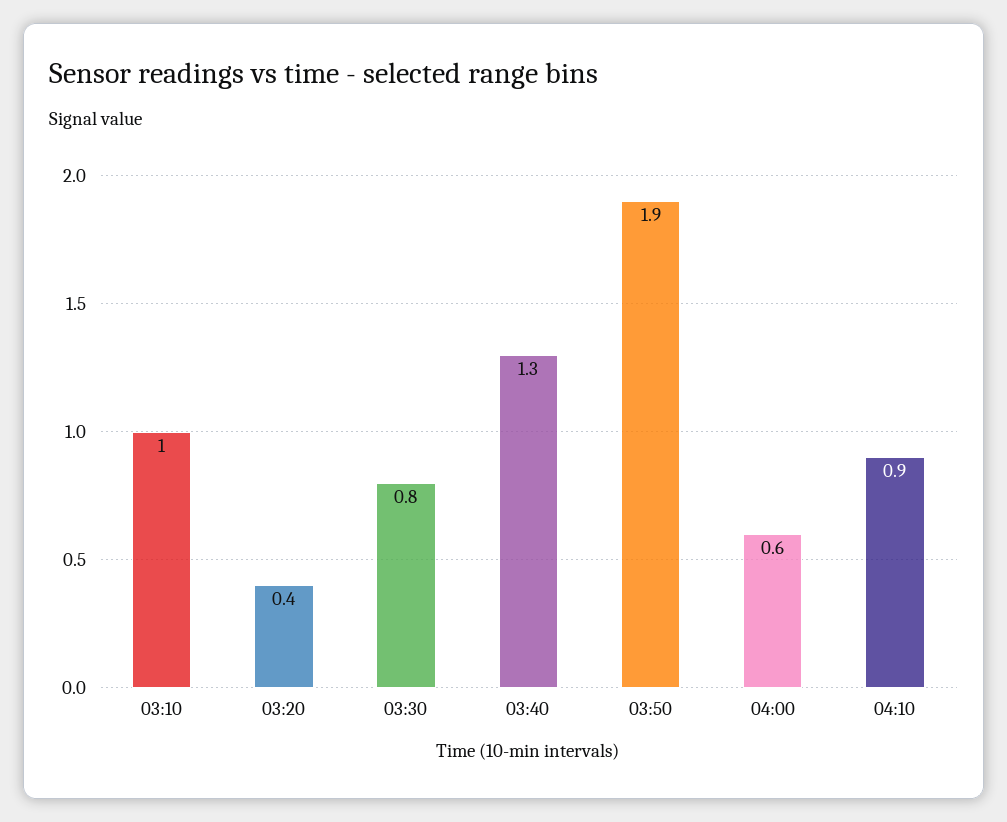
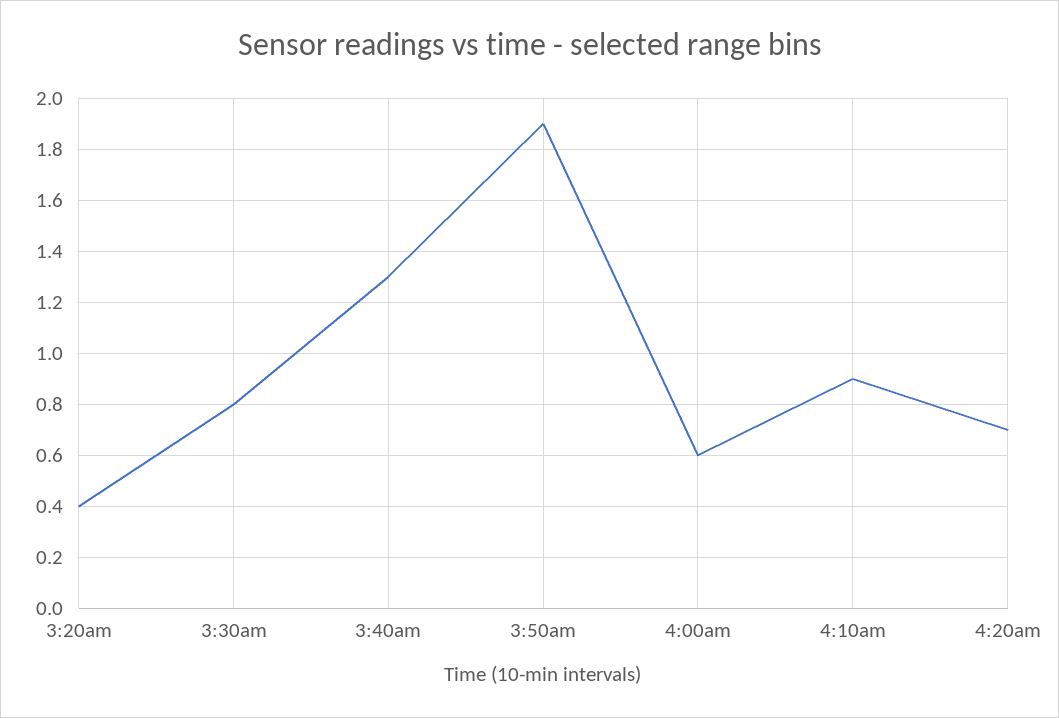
03:10: 1 -> none
4:20am: none -> 0.7

